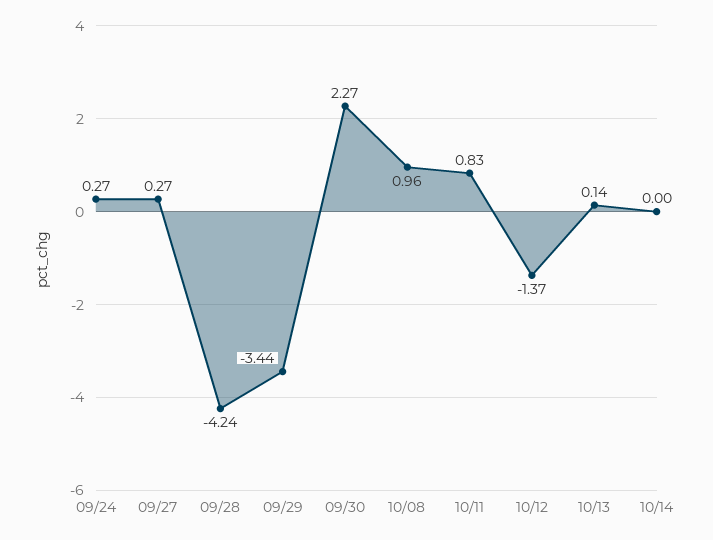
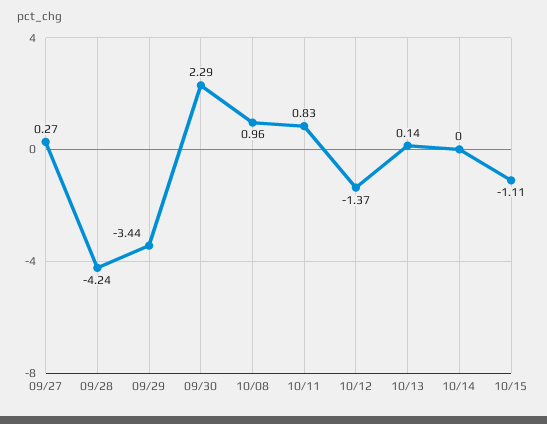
09/24: 0.27 -> none
09/30: 2.27 -> 2.29
10/15: none -> -1.11

